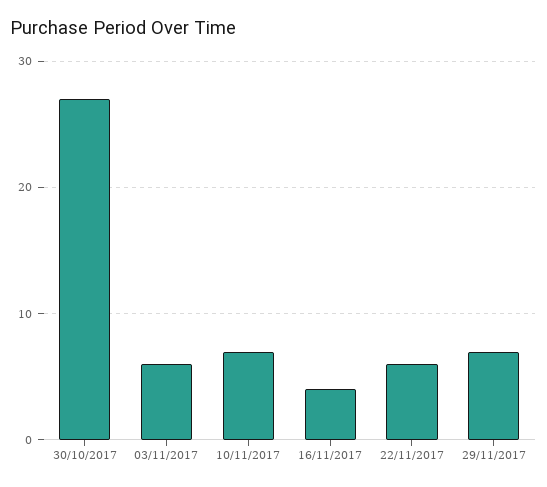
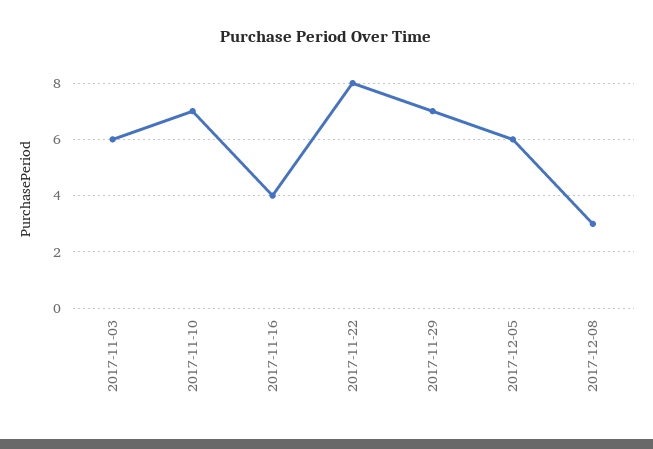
30/10/2017: 27 -> none
22/11/2017: 6 -> 8
2017-12-05: none -> 6
2017-12-08: none -> 3

